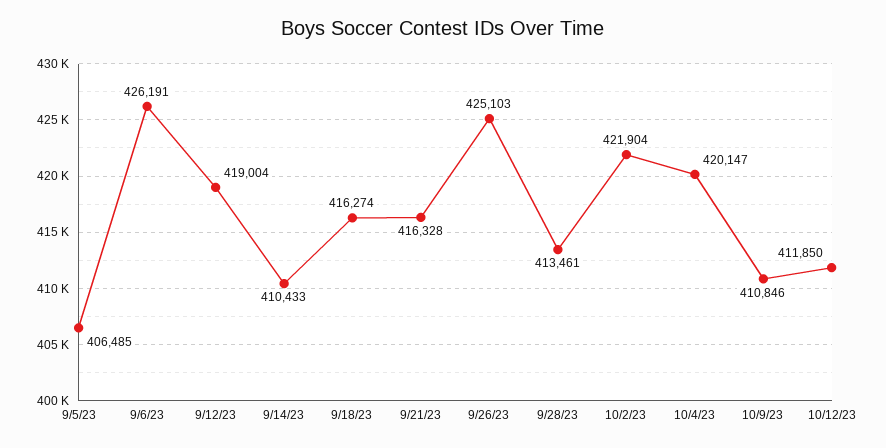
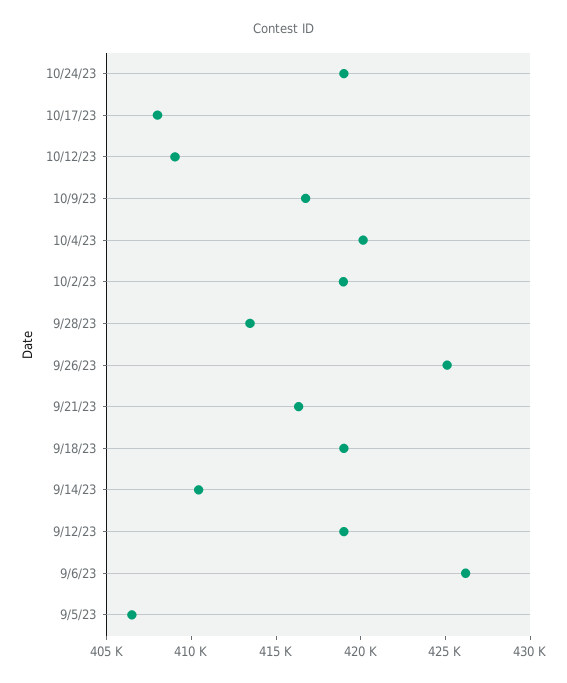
9/18/23: 416274 -> 419000
10/2/23: 421904 -> 419000
10/9/23: 410846 -> 417000
10/12/23: 411850 -> 409000
10/24/23: none -> 419000
10/17/23: none -> 408000

